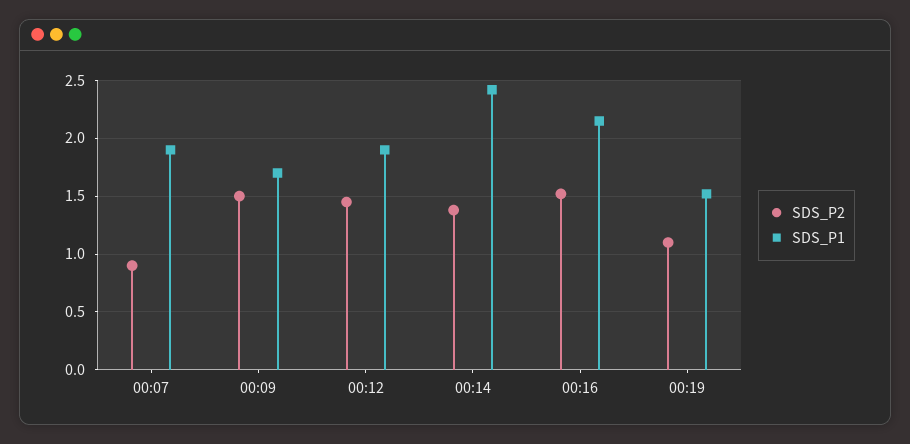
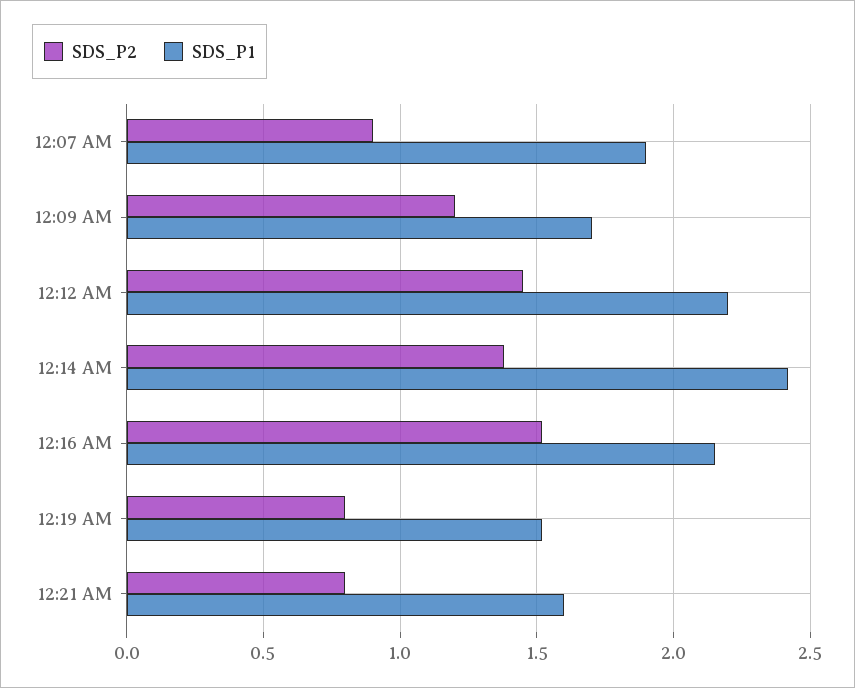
SDS_P2, 00:09: 1.5 -> 1.2
SDS_P1, 00:12: 1.9 -> 2.2
SDS_P2, 00:19: 1.1 -> 0.8
SDS_P2, 12:21 AM: none -> 0.8
SDS_P1, 12:21 AM: none -> 1.6

